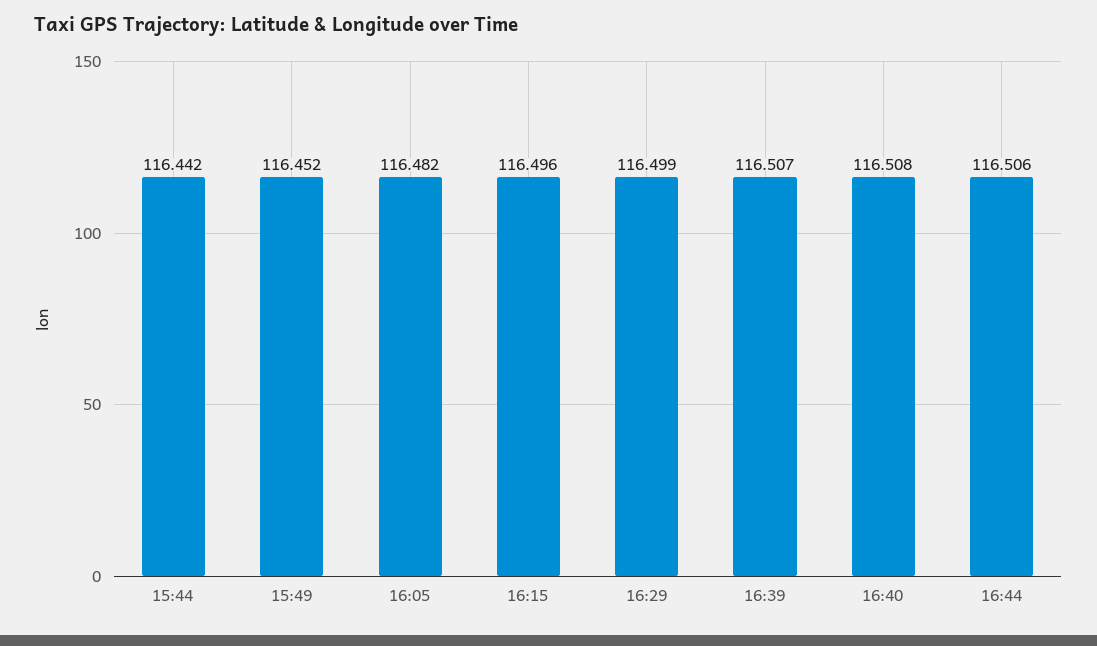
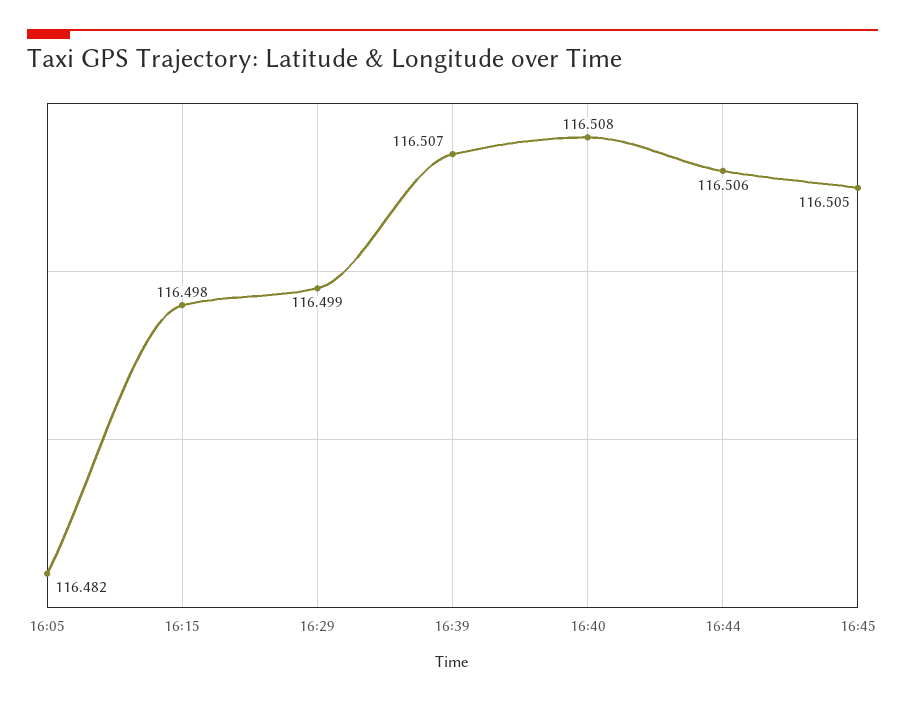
15:44: 116.442 -> none
15:49: 116.452 -> none
16:15: 116.496 -> 116.498
16:45: none -> 116.505

